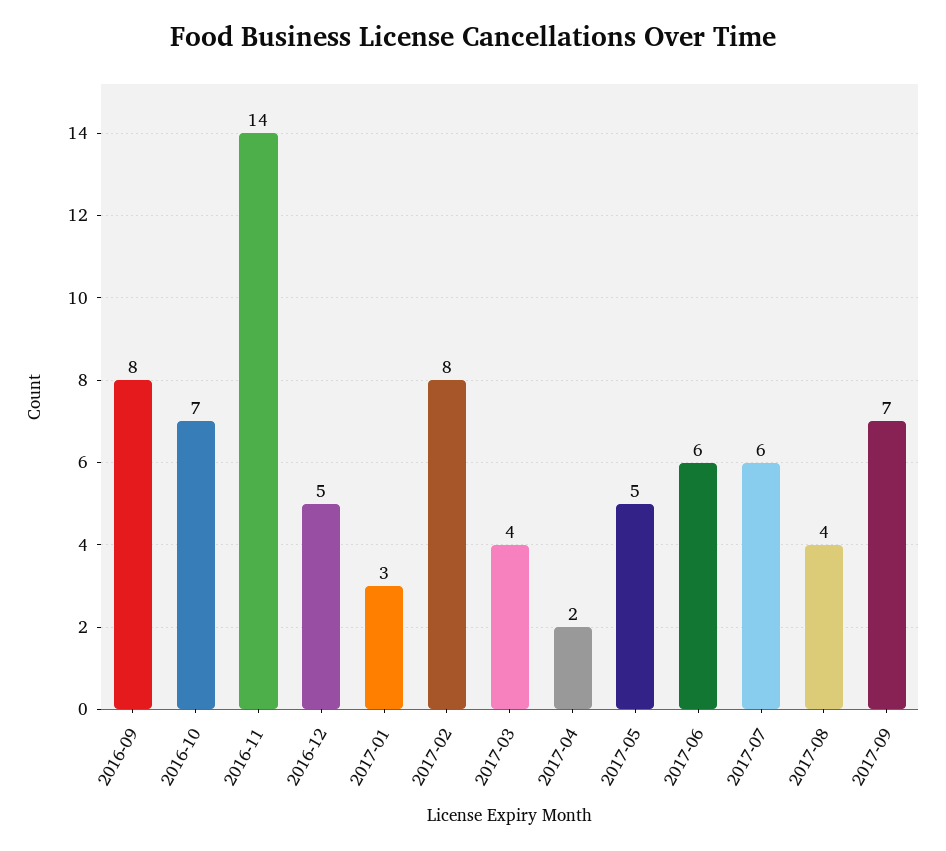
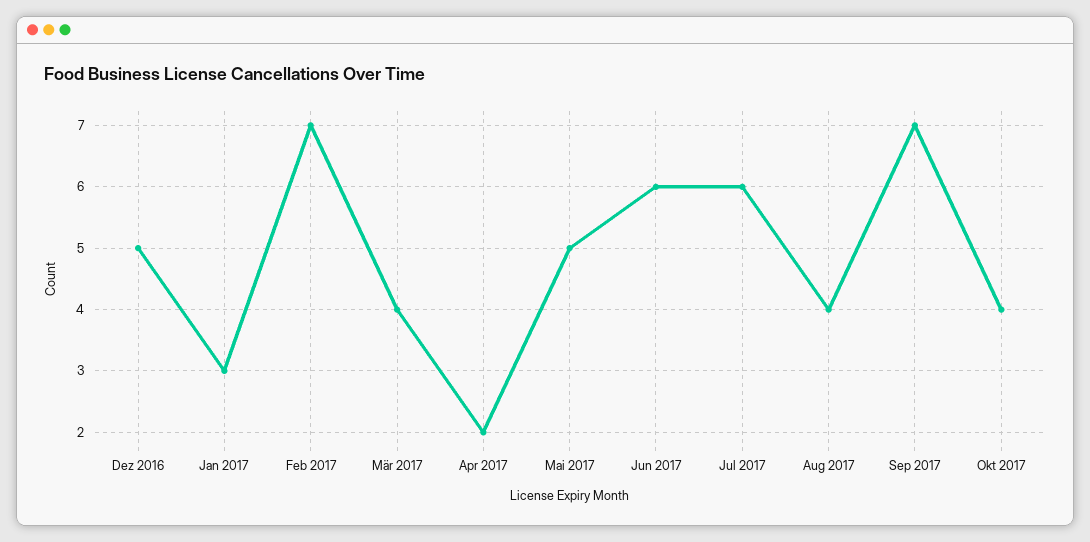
2016-09: 8 -> none
2016-10: 7 -> none
2016-11: 14 -> none
2017-02: 8 -> 7
Okt 2017: none -> 4

